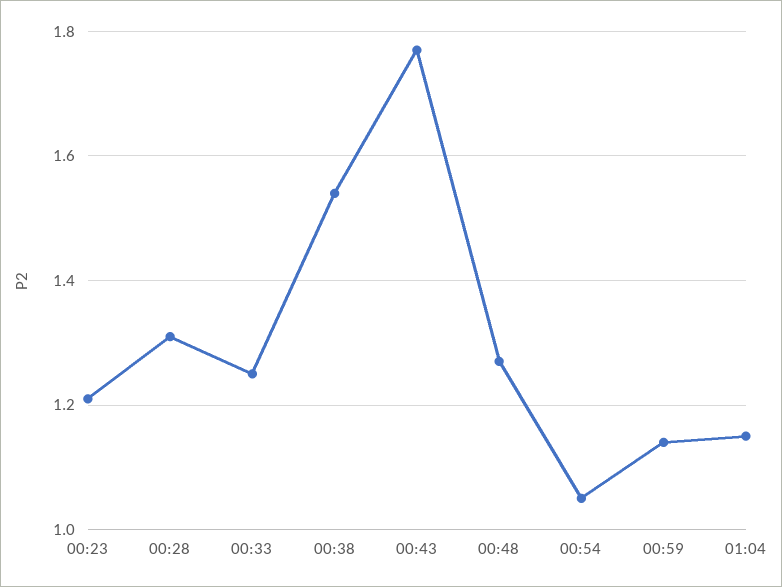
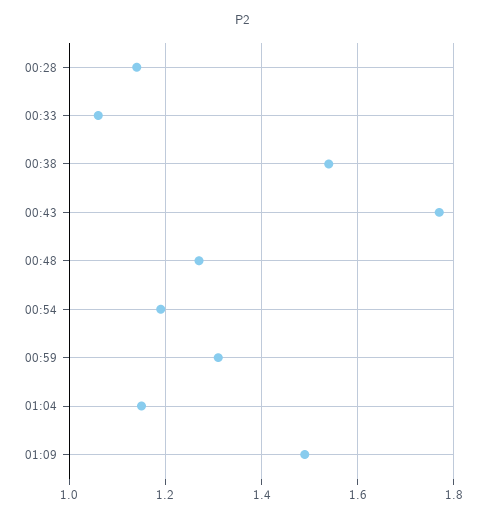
00:23: 1.2 -> none
00:28: 1.3 -> 1.15
00:33: 1.25 -> 1.05
00:54: 1.05 -> 1.2
00:59: 1.15 -> 1.3
01:09: none -> 1.5

